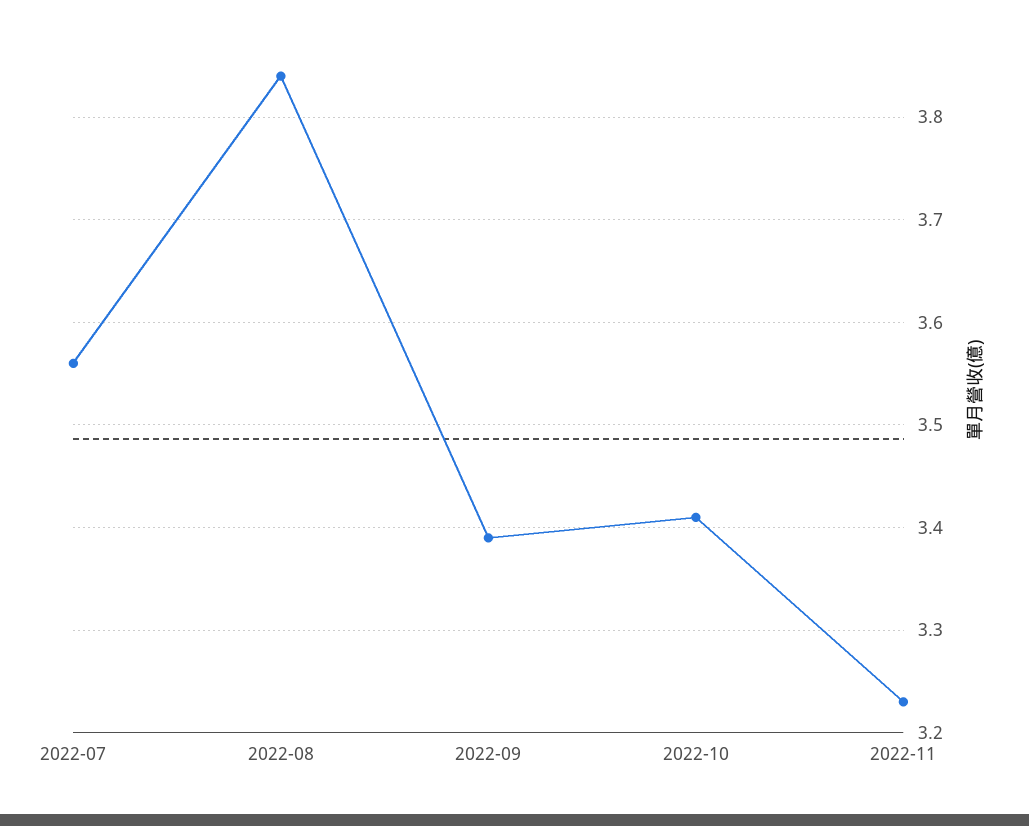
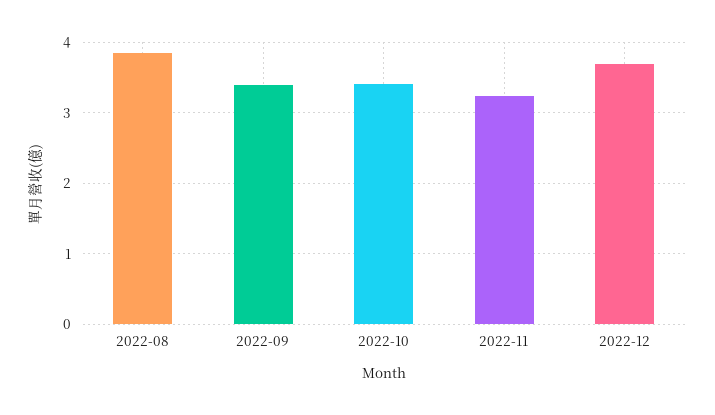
2022-07: 3.56 -> none
2022-12: none -> 3.7

